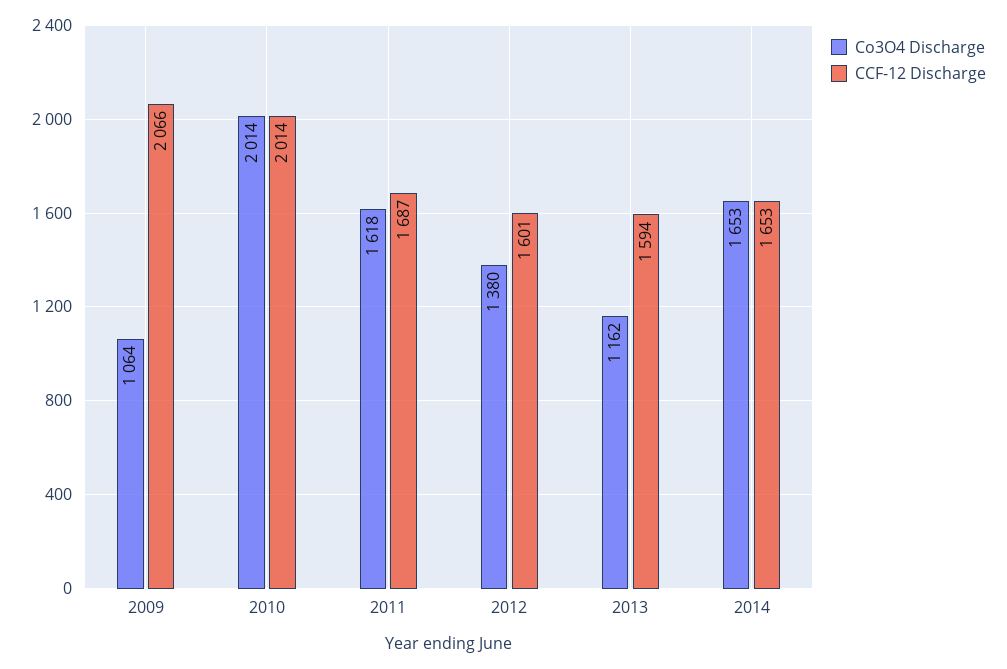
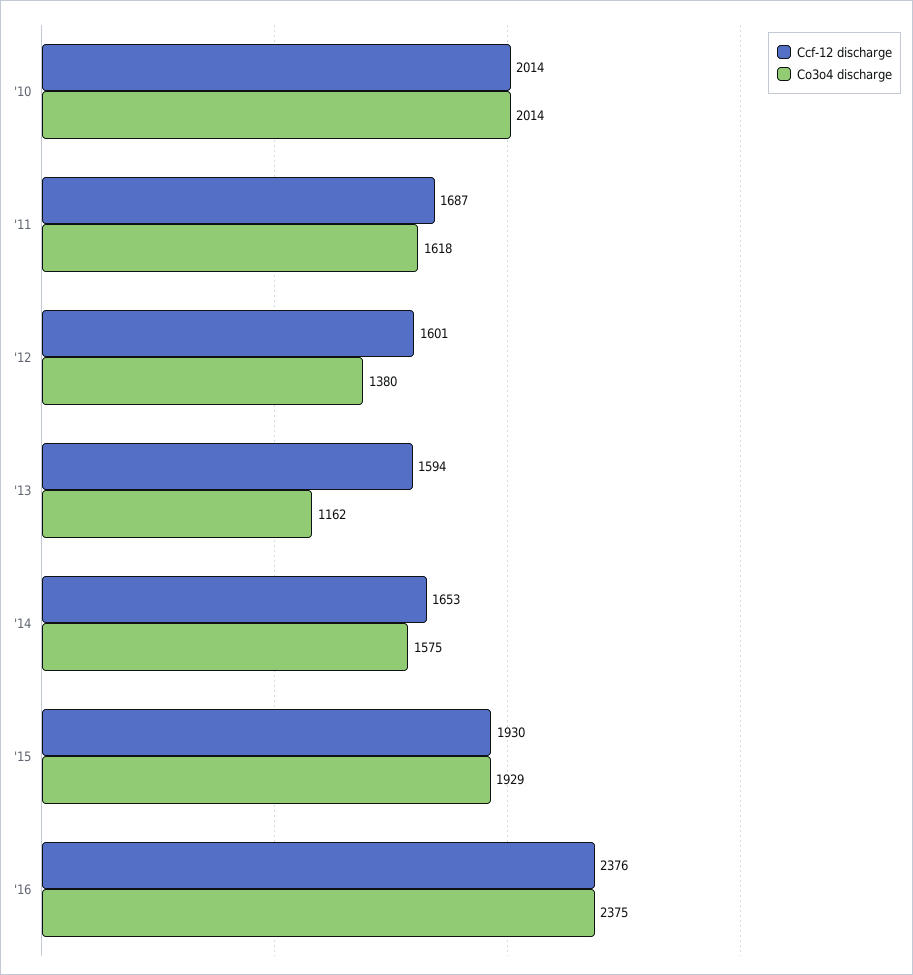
Co3O4 Discharge, 2009: 1064 -> none
CCF-12 Discharge, 2009: 2066 -> none
Co3O4 Discharge, 2014: 1653 -> 1575
CCF-12 Discharge, '15: none -> 1930
Co3O4 Discharge, '15: none -> 1929
CCF-12 Discharge, '16: none -> 2376
Co3O4 Discharge, '16: none -> 2375

